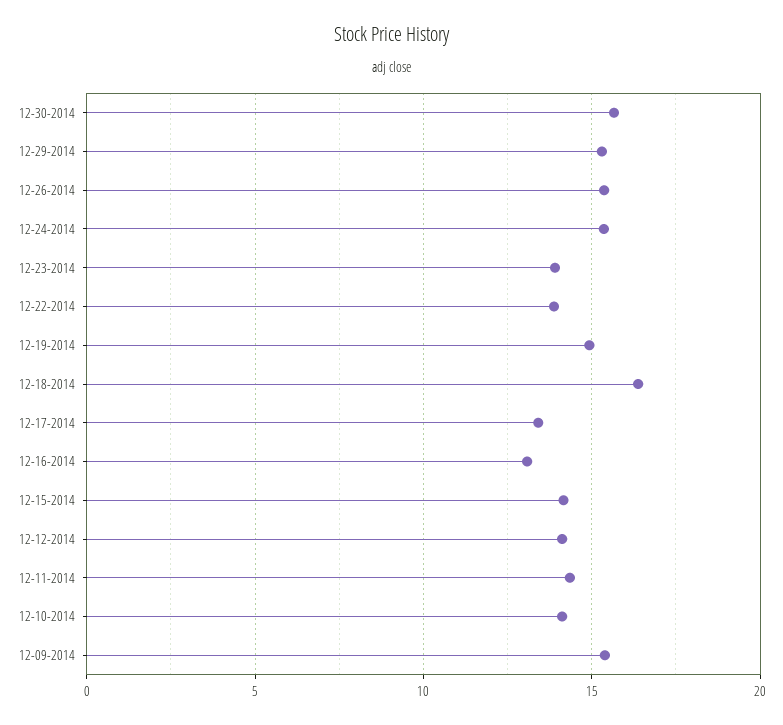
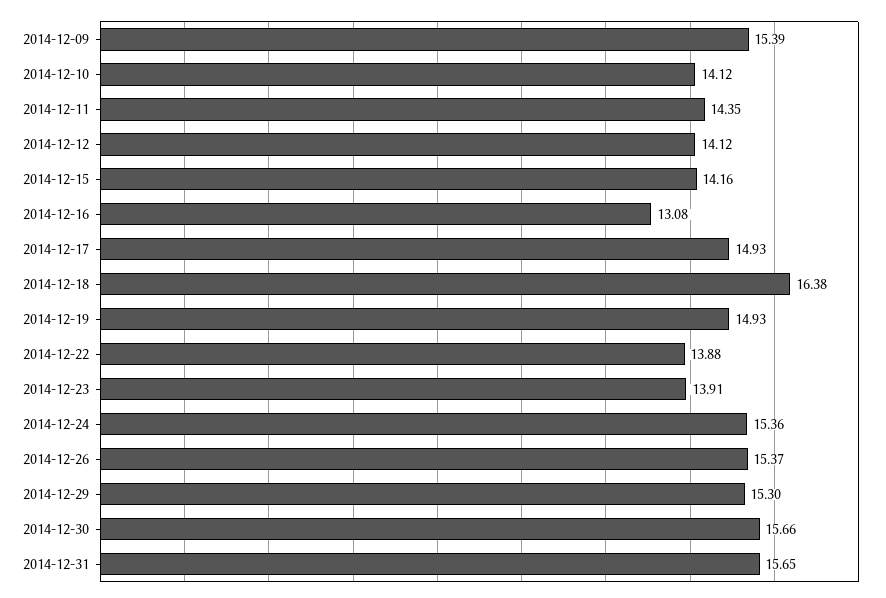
12-17-2014: 13.5 -> 14.93
2014-12-31: none -> 15.65

